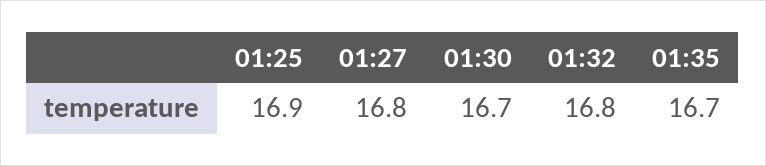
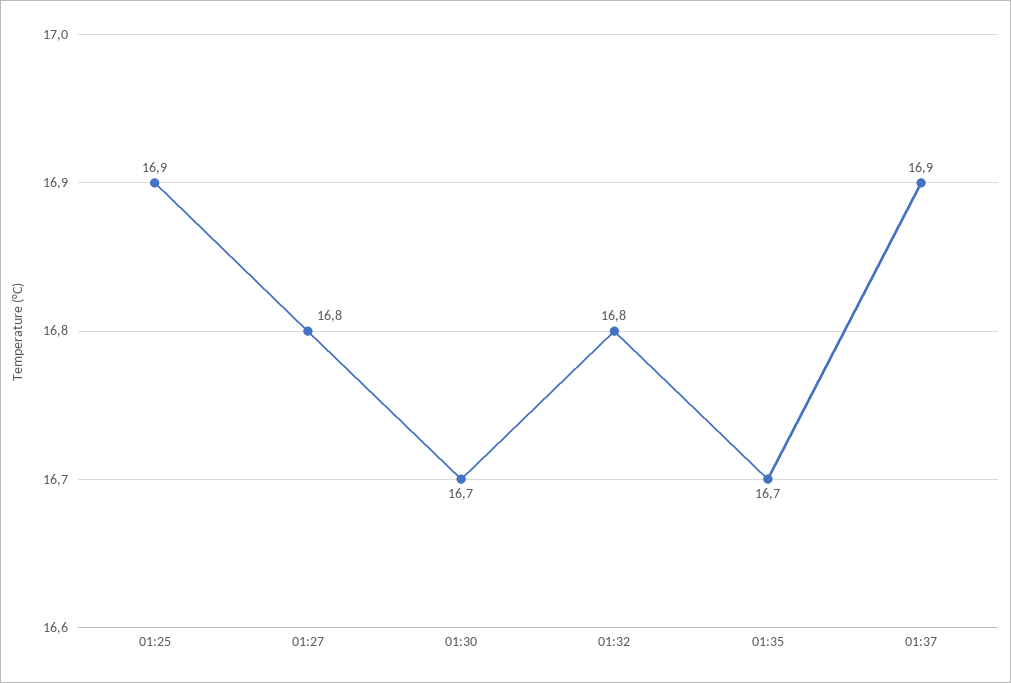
01:37: none -> 16.9

